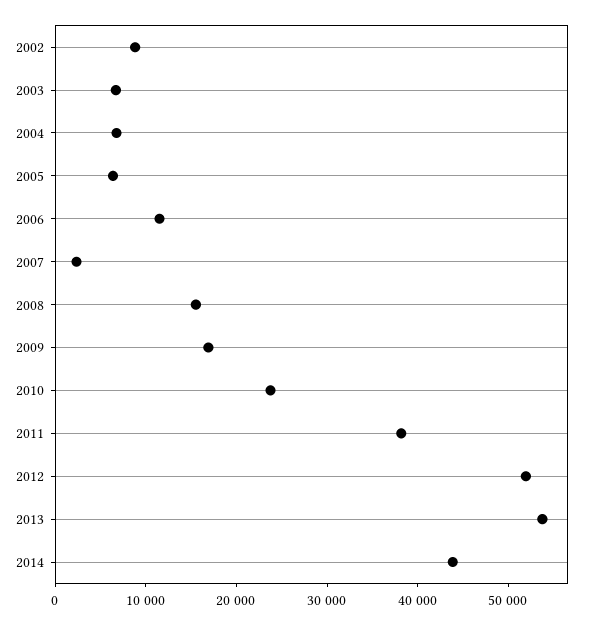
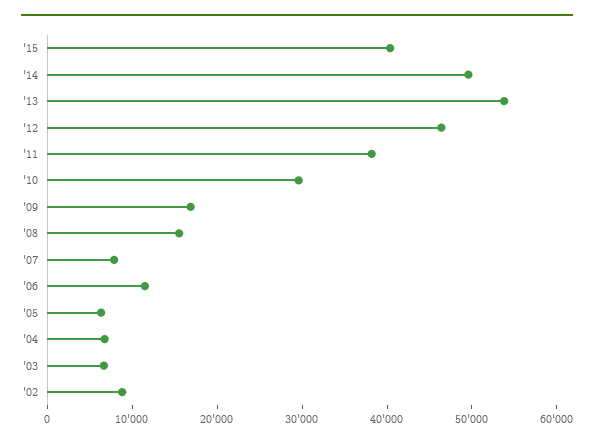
2007: 2000 -> 8000
2010: 24000 -> 30000
2012: 52000 -> 46000
2014: 44000 -> 50000
'15: none -> 40000

